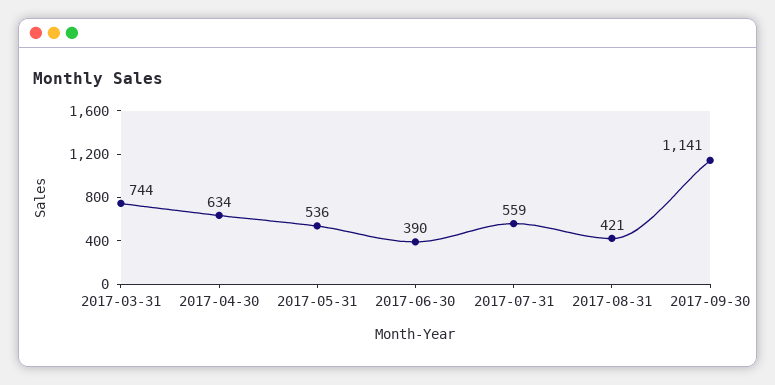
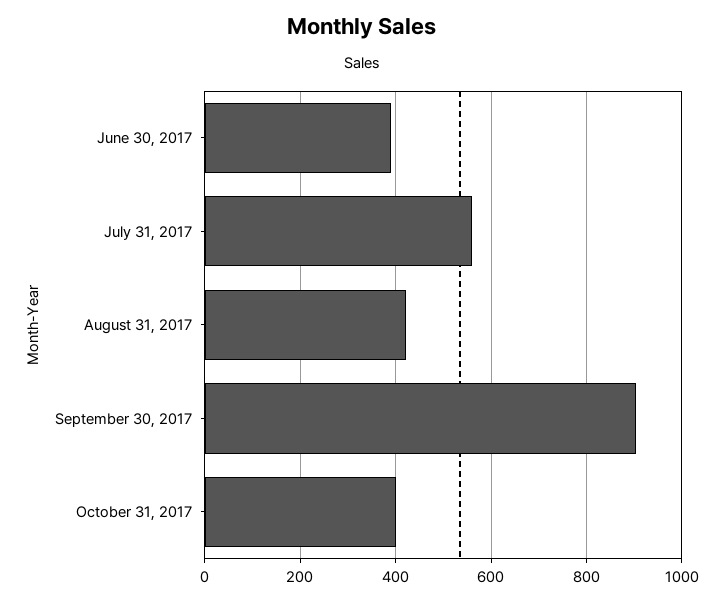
2017-03-31: 744 -> none
2017-04-30: 634 -> none
2017-05-31: 536 -> none
2017-09-30: 1141 -> 900
October 31, 2017: none -> 400

